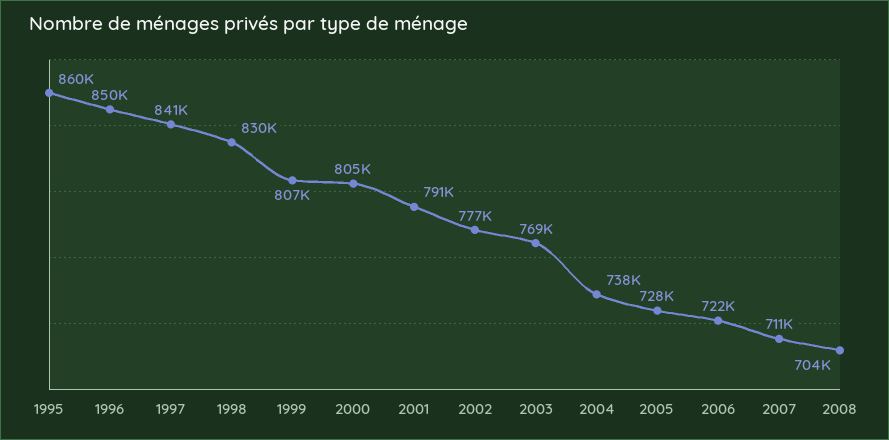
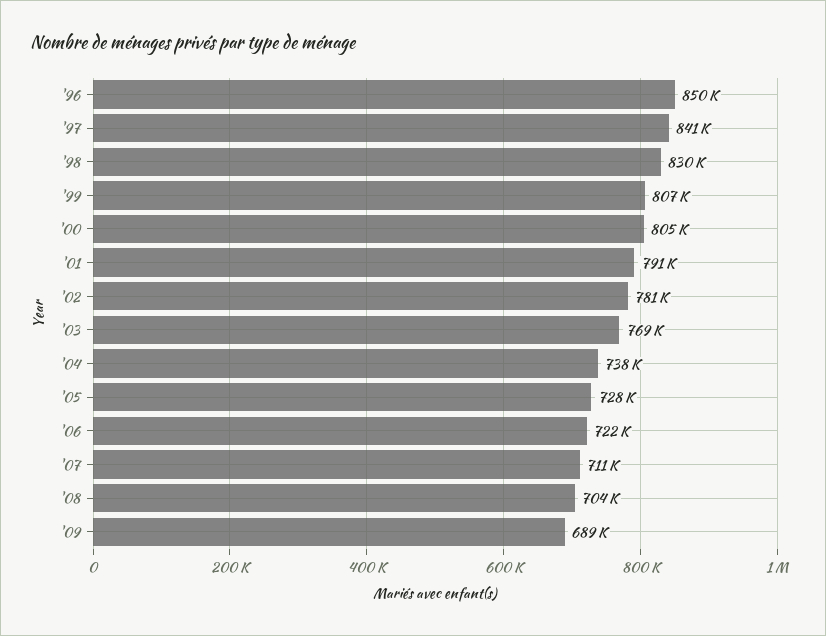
1995: 860000 -> none
2002: 777000 -> 781000
'09: none -> 689000

